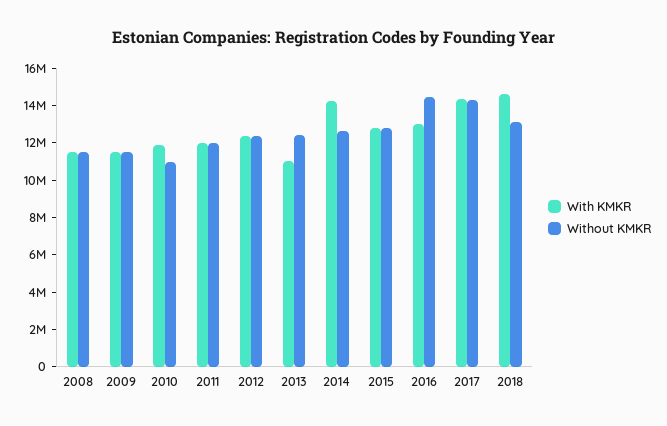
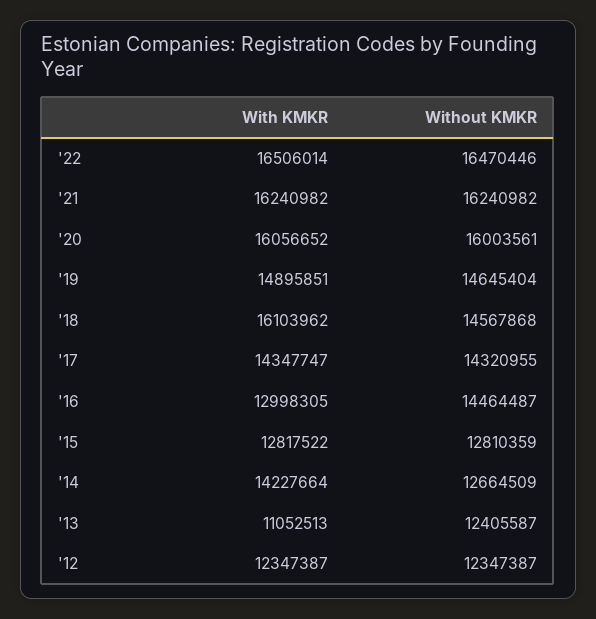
With KMKR, 2008: 11500000 -> none
Without KMKR, 2008: 11500000 -> none
With KMKR, 2009: 11500000 -> none
Without KMKR, 2009: 11500000 -> none
With KMKR, 2010: 12000000 -> none
Without KMKR, 2010: 11000000 -> none
With KMKR, 2011: 12000000 -> none
Without KMKR, 2011: 12000000 -> none
With KMKR, 2018: 14500000 -> 16103962
Without KMKR, 2018: 13000000 -> 14567868
With KMKR, '22: none -> 16506014
Without KMKR, '22: none -> 16470446
With KMKR, '21: none -> 16240982
Without KMKR, '21: none -> 16240982
With KMKR, '20: none -> 16056652
Without KMKR, '20: none -> 16003561
With KMKR, '19: none -> 14895851
Without KMKR, '19: none -> 14645404

